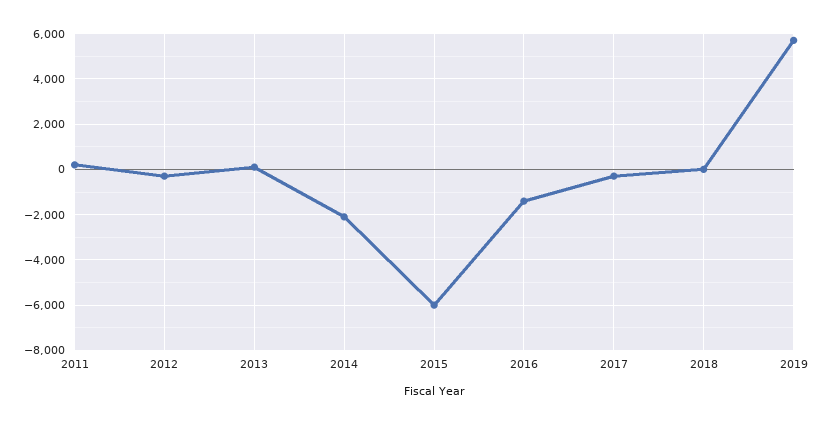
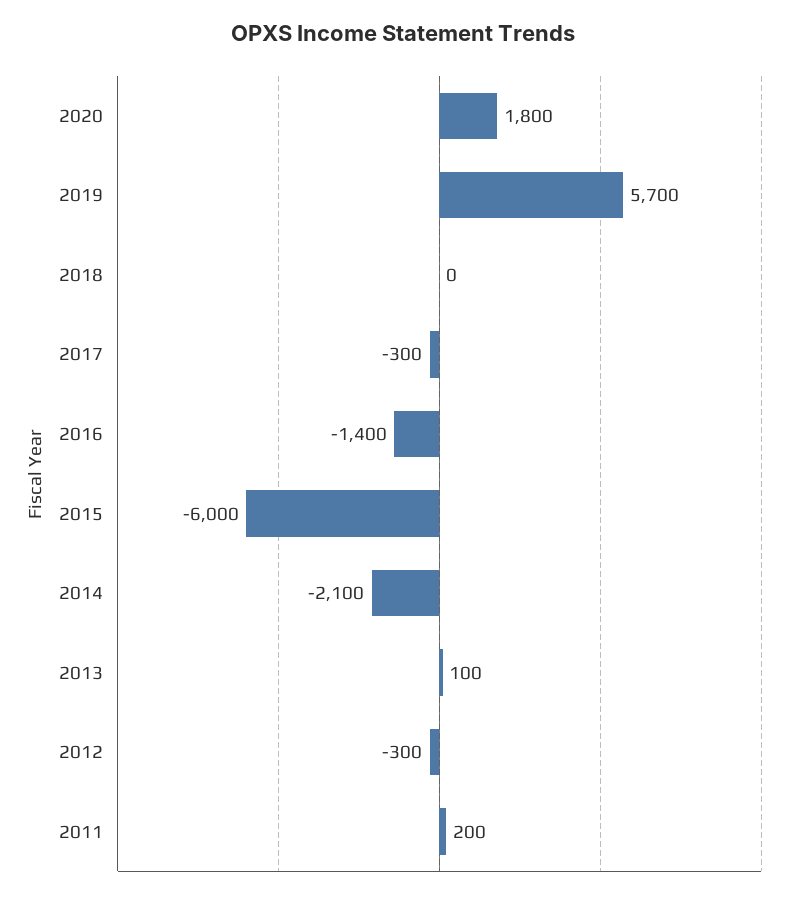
2020: none -> 1800

